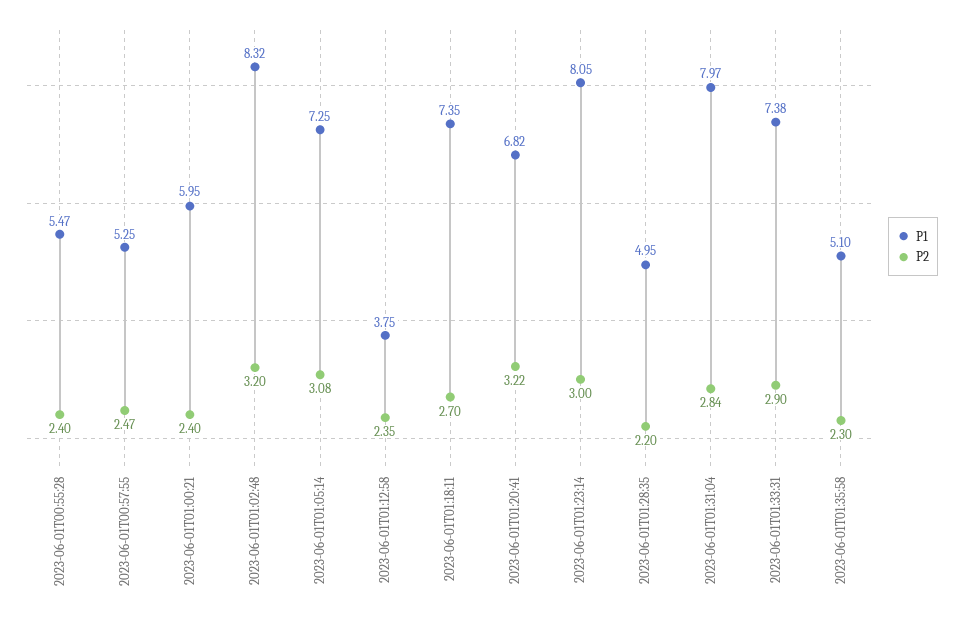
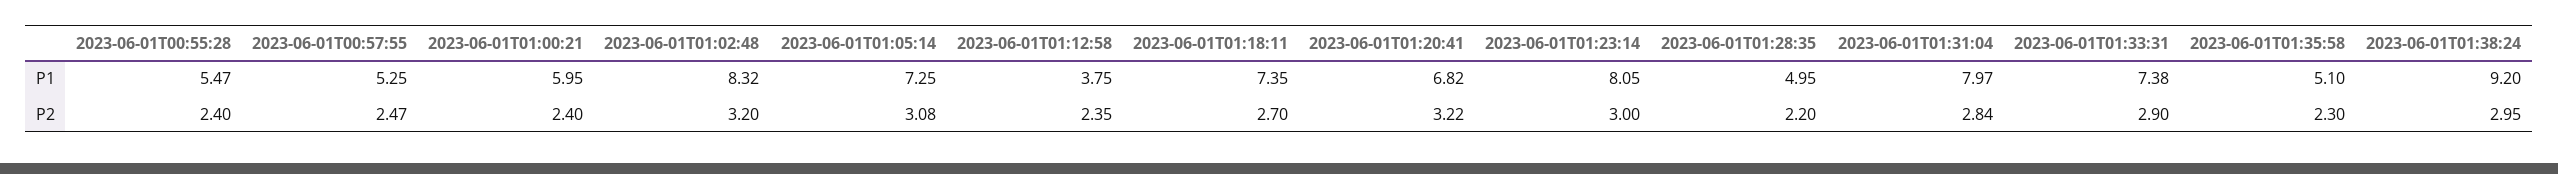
P1, 2023-06-01T01:38:24: none -> 9.2
P2, 2023-06-01T01:38:24: none -> 2.95

